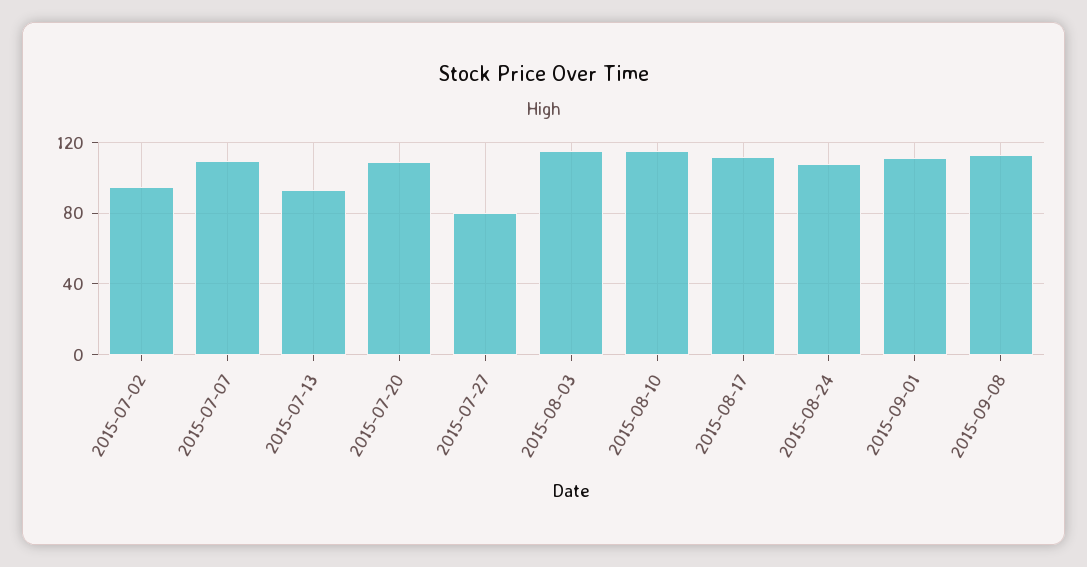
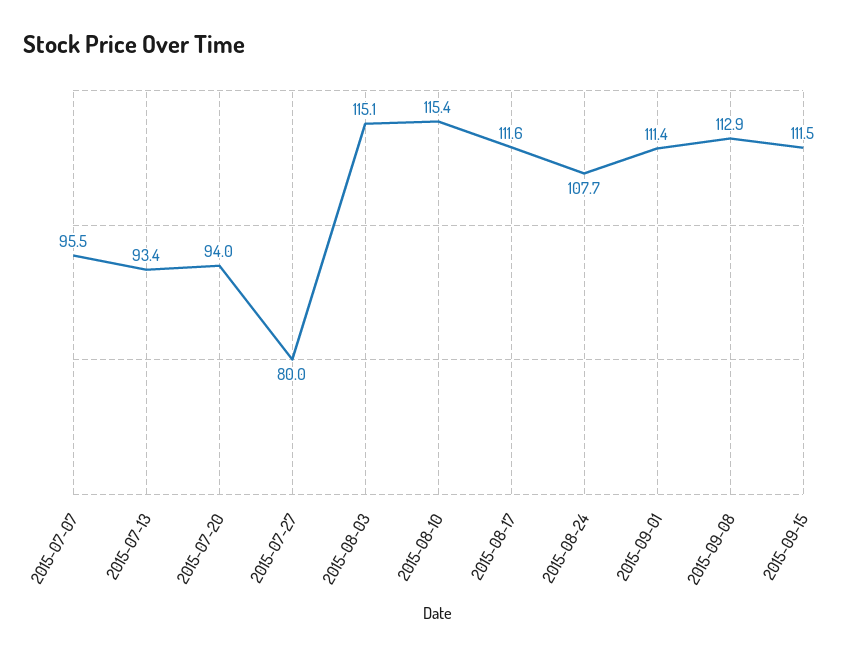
2015-07-02: 95 -> none
2015-07-07: 110 -> 95.5
2015-07-20: 110 -> 94
2015-09-15: none -> 111.5

